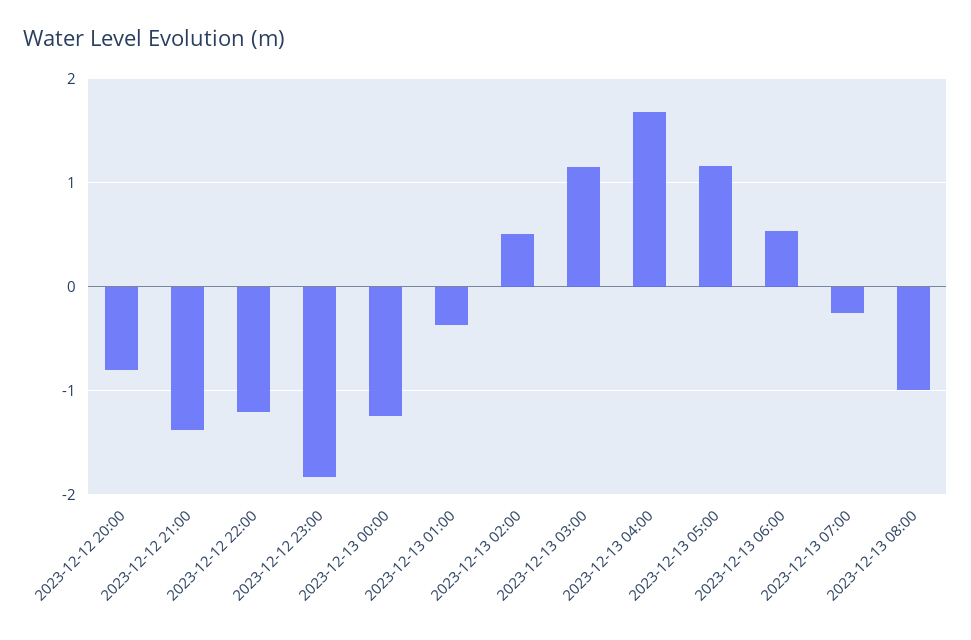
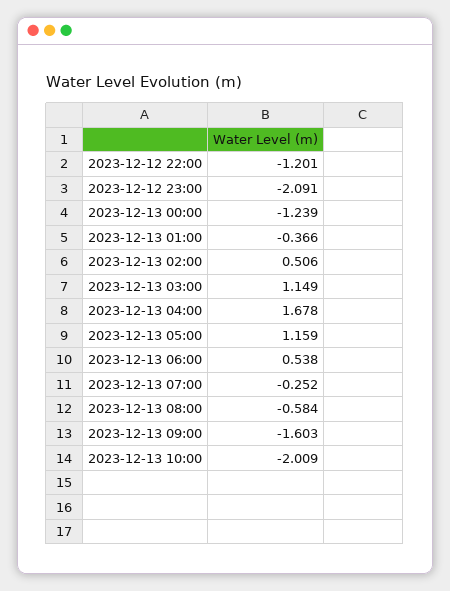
2023-12-12 20:00: -0.8 -> none
2023-12-12 21:00: -1.4 -> none
2023-12-12 23:00: -1.8 -> -2.091
2023-12-13 08:00: -1 -> -0.584
2023-12-13 09:00: none -> -1.603
2023-12-13 10:00: none -> -2.009

